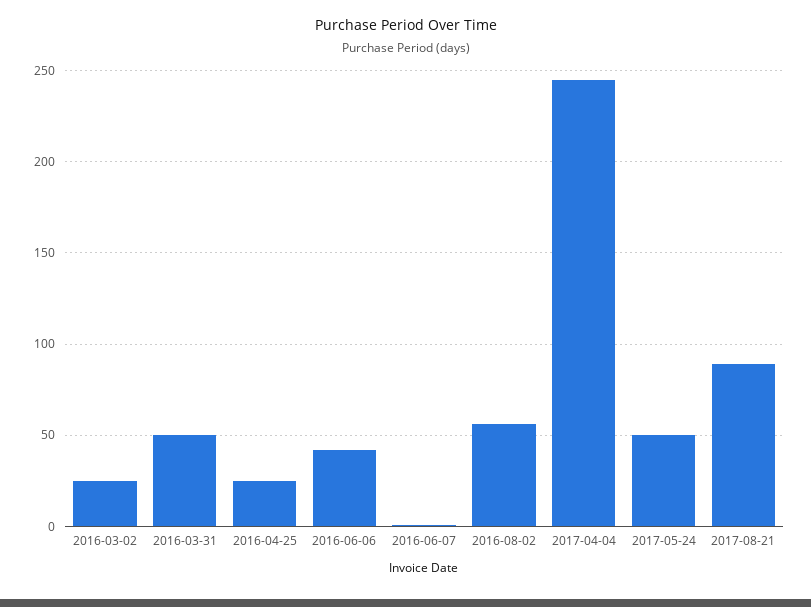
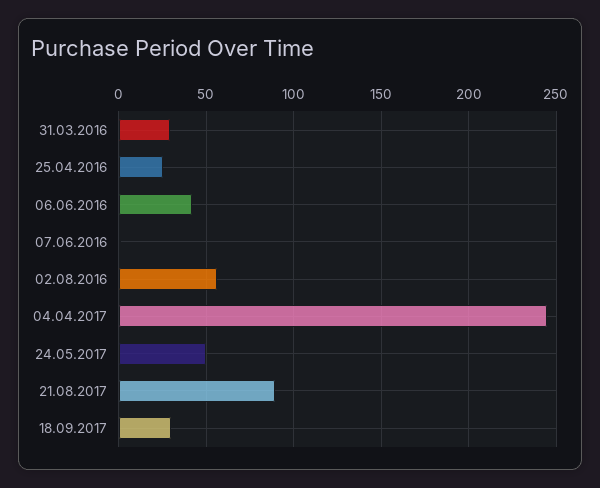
2016-03-02: 25 -> none
2016-03-31: 50 -> 30
18.09.2017: none -> 30

